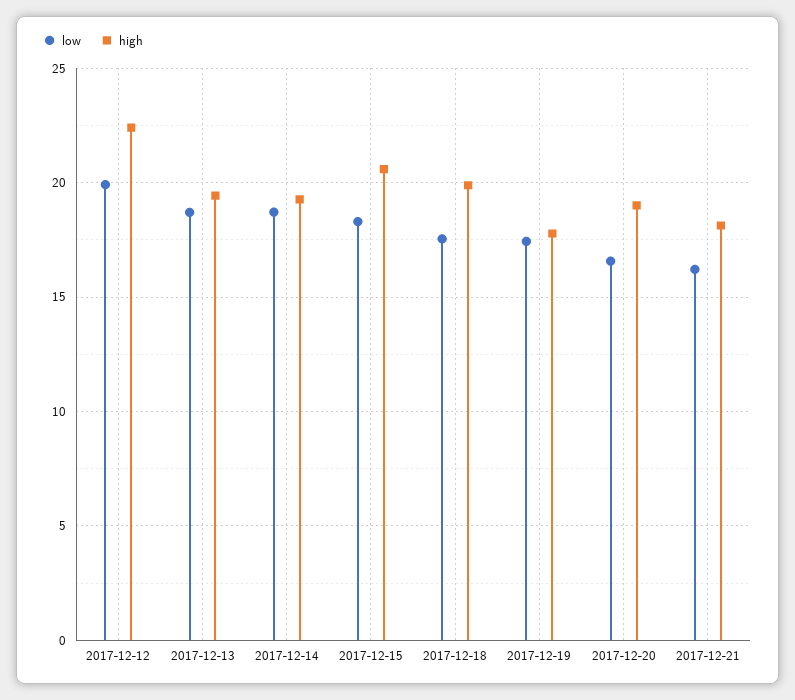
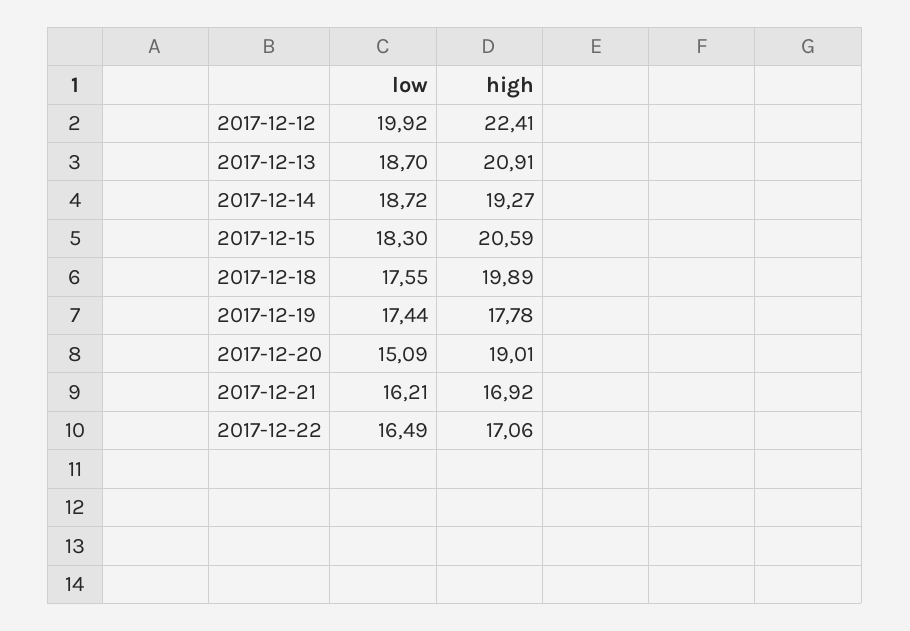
high, 2017-12-13: 19.5 -> 20.91
low, 2017-12-20: 16.5 -> 15.09
high, 2017-12-21: 18 -> 16.92
low, 2017-12-22: none -> 16.49
high, 2017-12-22: none -> 17.06

